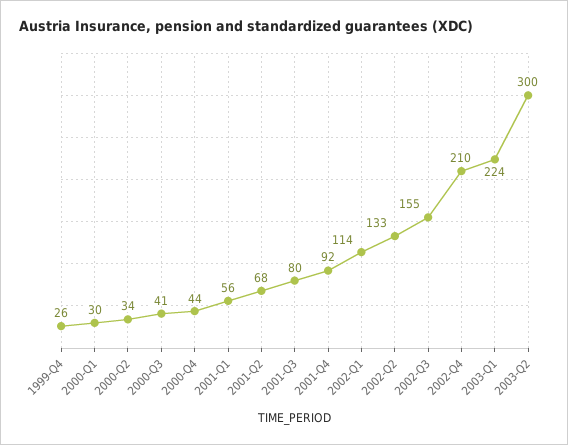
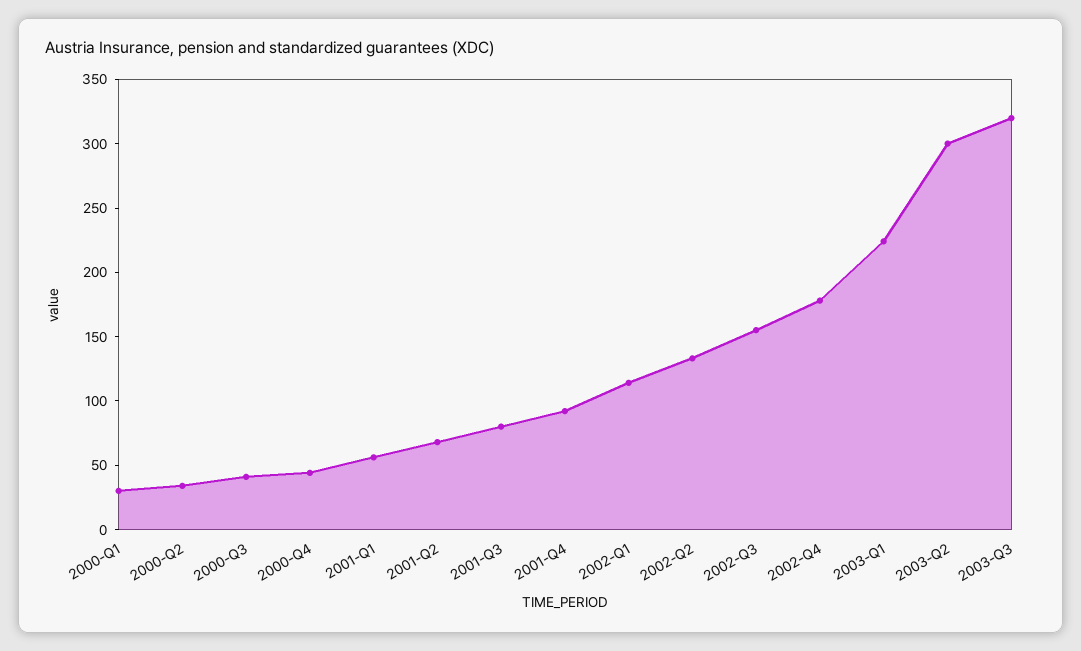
1999-Q4: 26 -> none
2002-Q4: 210 -> 180
2003-Q3: none -> 320

